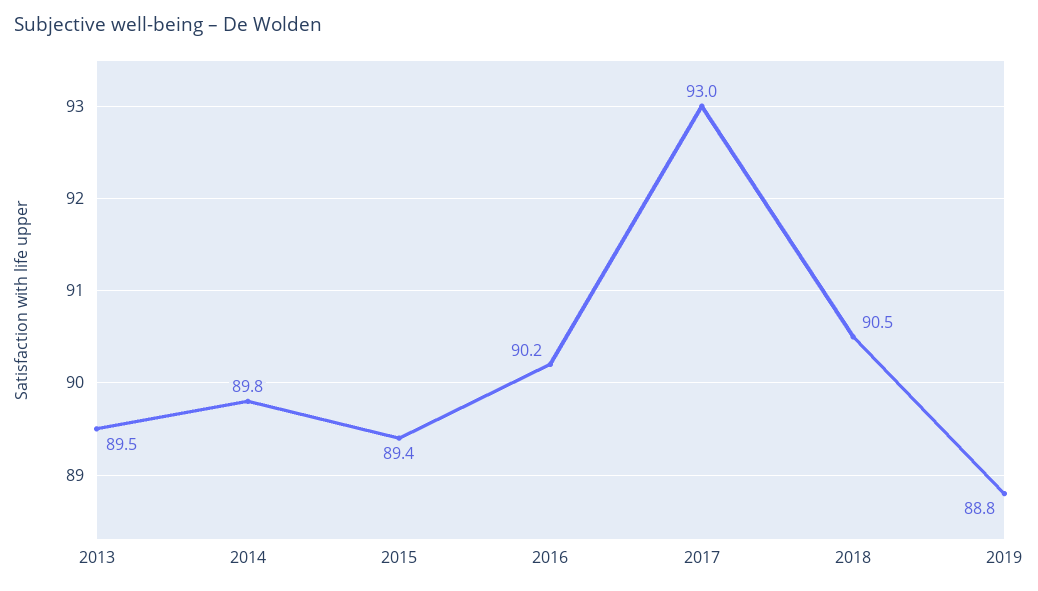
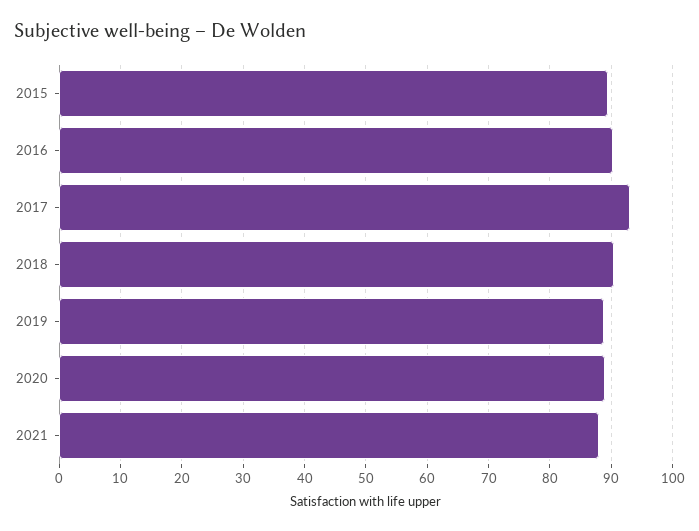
2013: 89.5 -> none
2014: 89.8 -> none
2020: none -> 89
2021: none -> 88

